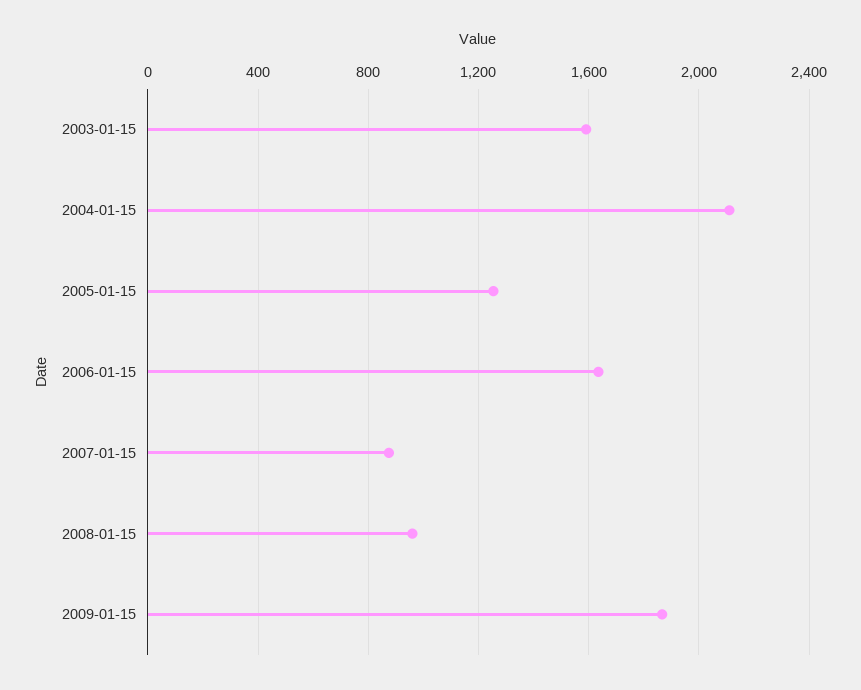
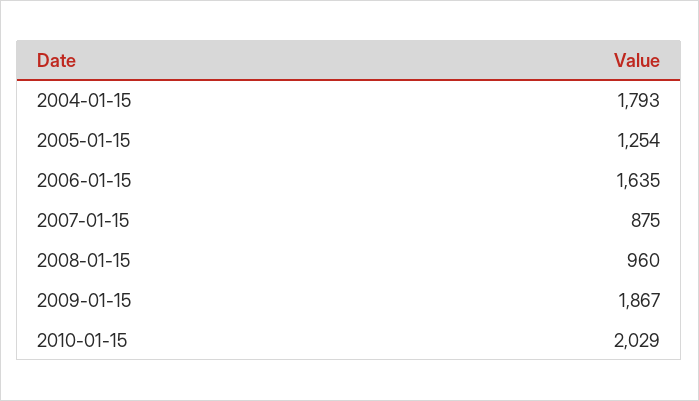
2003-01-15: 1600 -> none
2004-01-15: 2100 -> 1793
2010-01-15: none -> 2029

